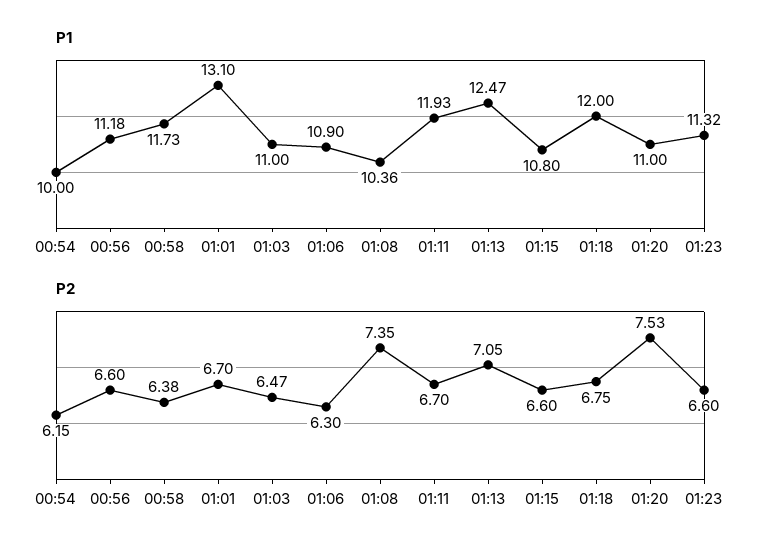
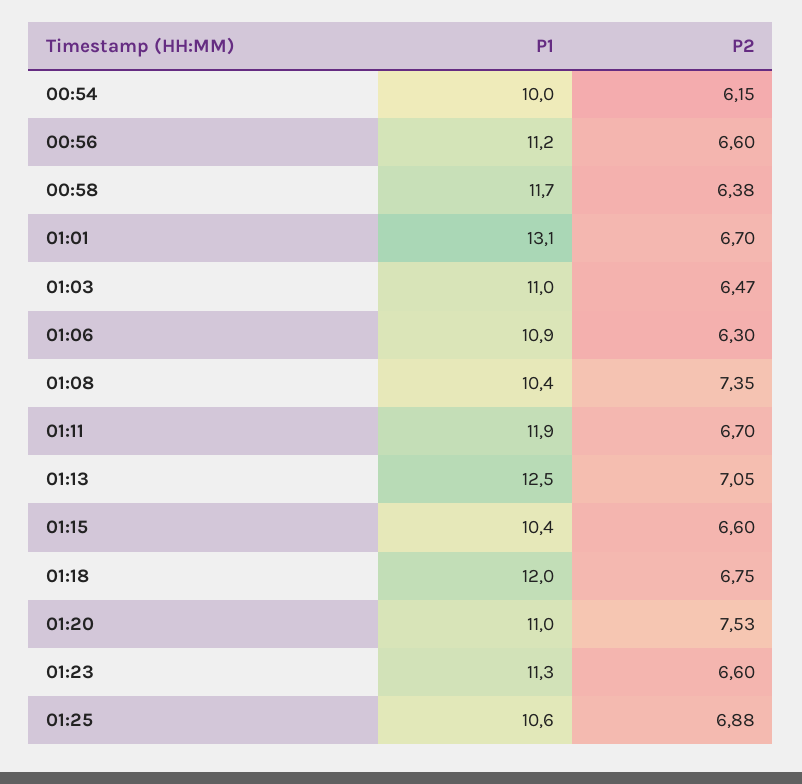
P1, 01:15: 10.8 -> 10.4
P1, 01:25: none -> 10.6
P2, 01:25: none -> 6.88

